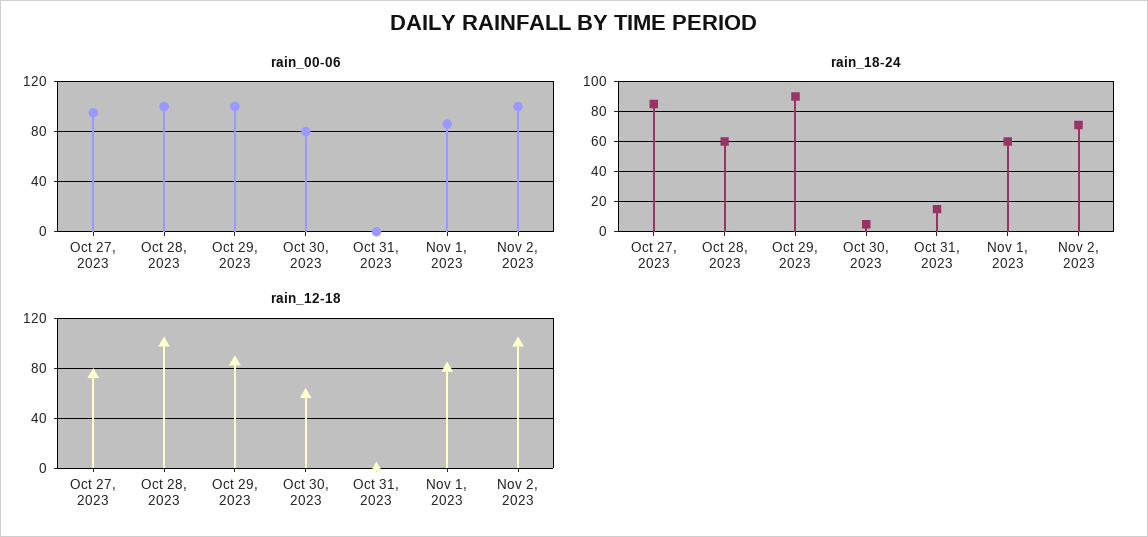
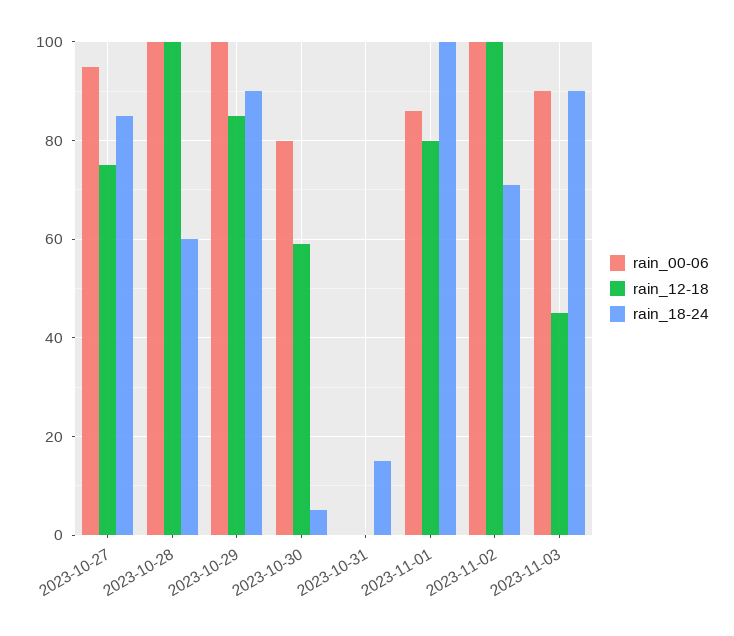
rain_18-24, Nov 1, 2023: 60 -> 100
rain_00-06, 2023-11-03: none -> 90
rain_12-18, 2023-11-03: none -> 45
rain_18-24, 2023-11-03: none -> 90

